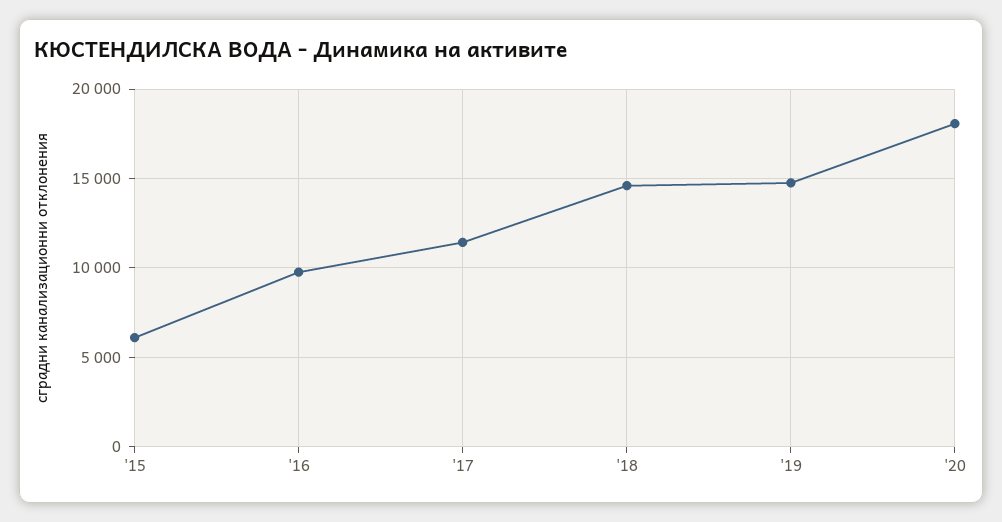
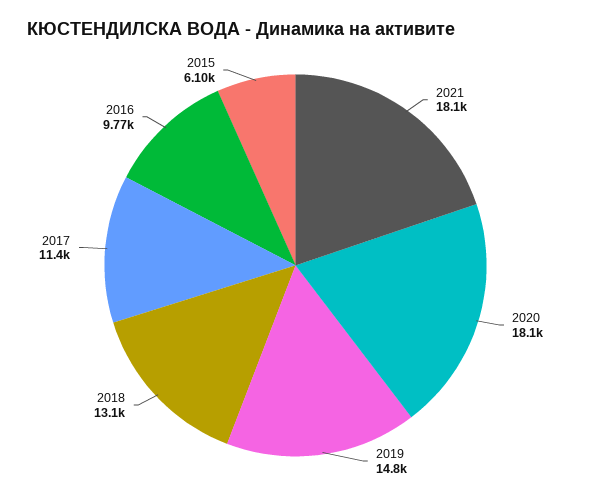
'18: 14500 -> 13100
2021: none -> 18100

